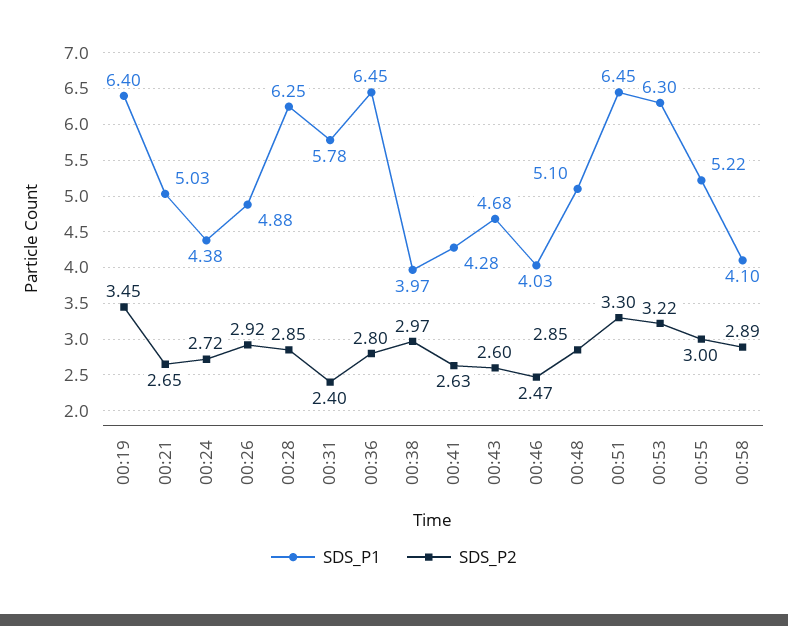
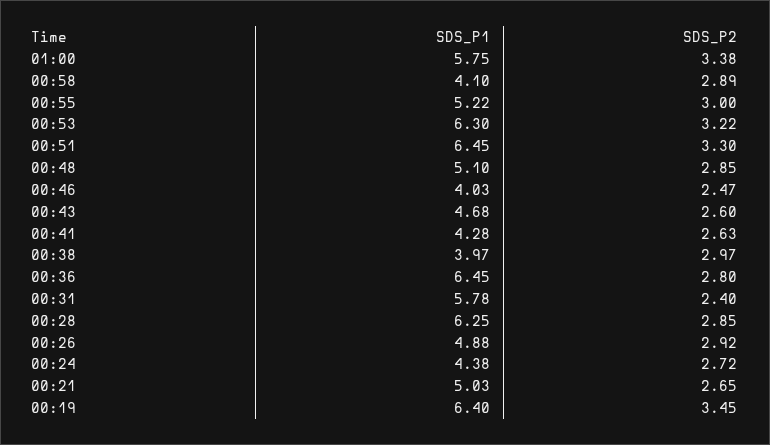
SDS_P1, 01:00: none -> 5.75
SDS_P2, 01:00: none -> 3.38

